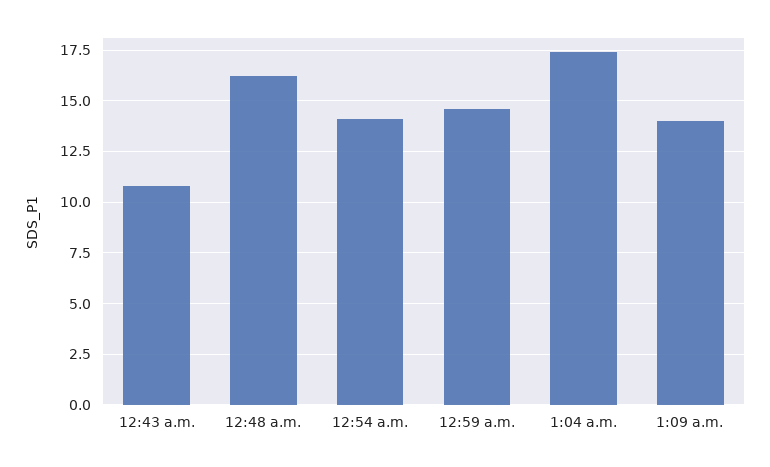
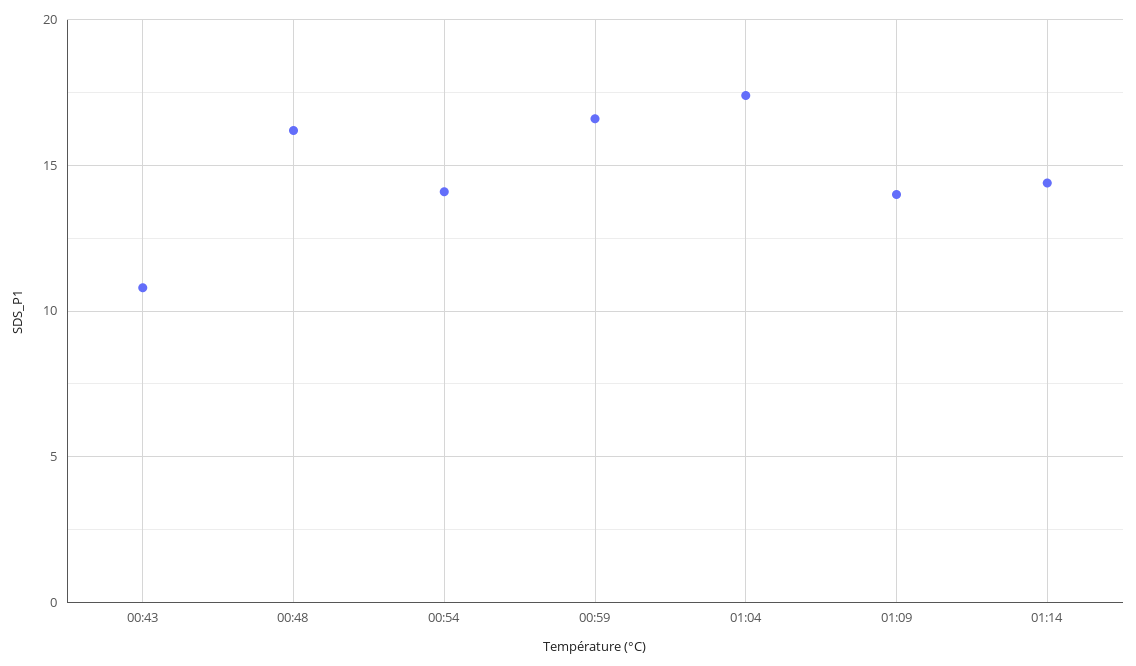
12:59 a.m.: 14.5 -> 16.5
01:14: none -> 14.5

